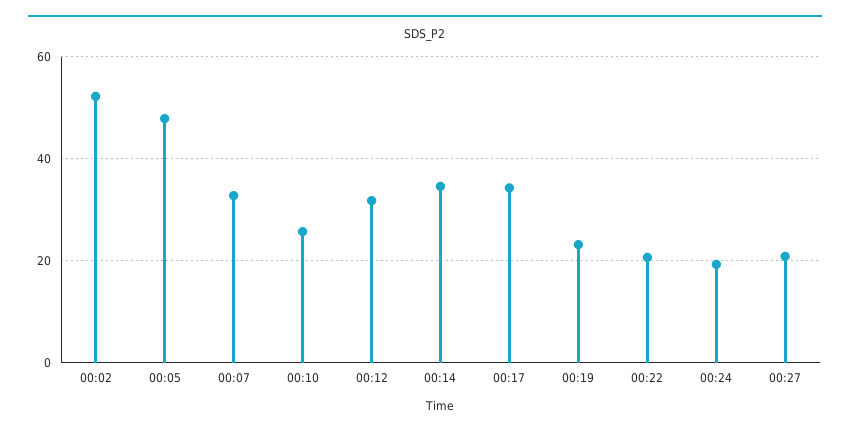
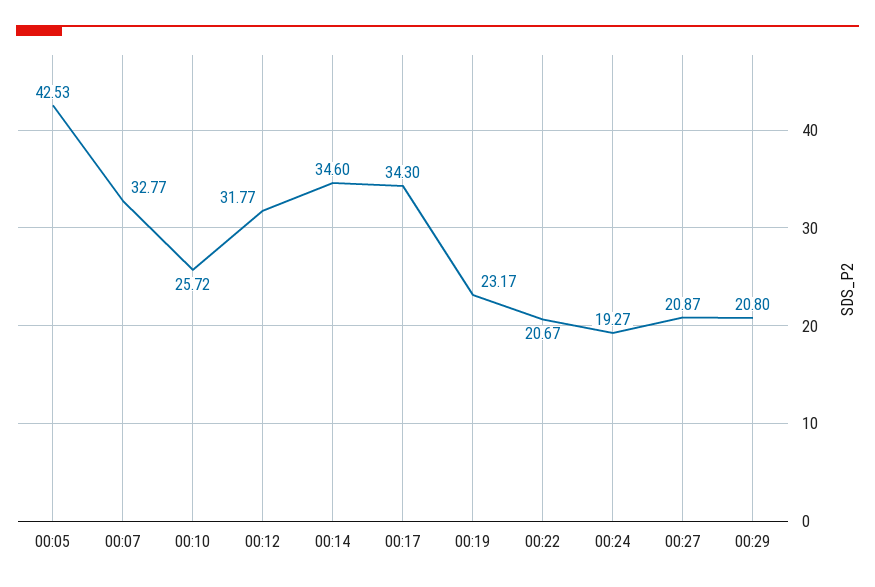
00:02: 52 -> none
00:05: 48 -> 42.53
00:29: none -> 20.8

